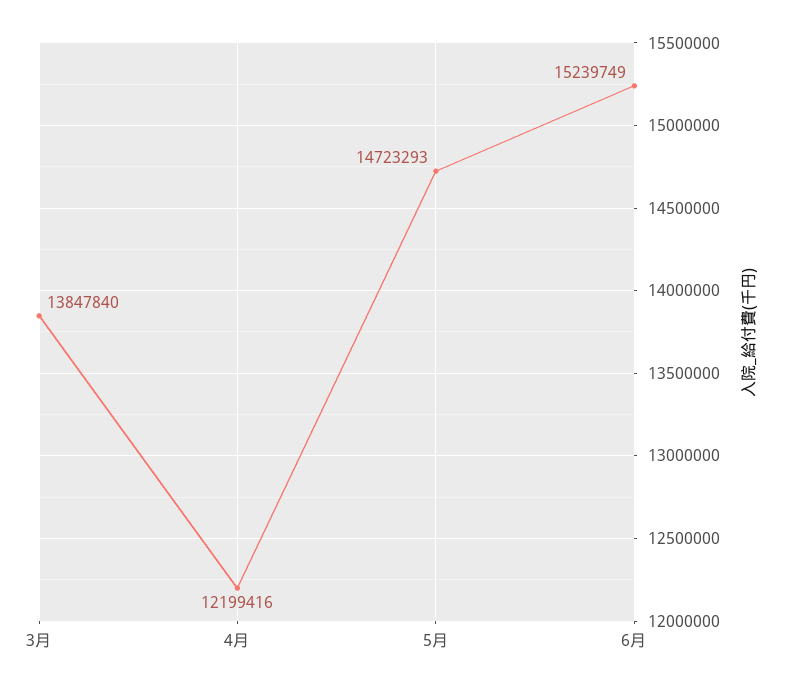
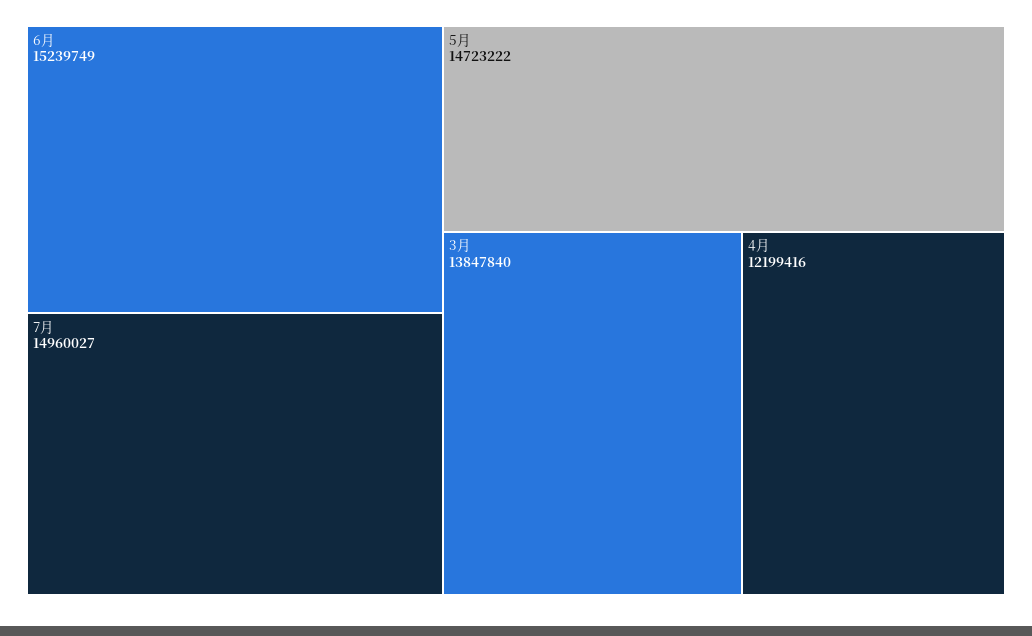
5月: 14723293 -> 14723222
7月: none -> 14960027

